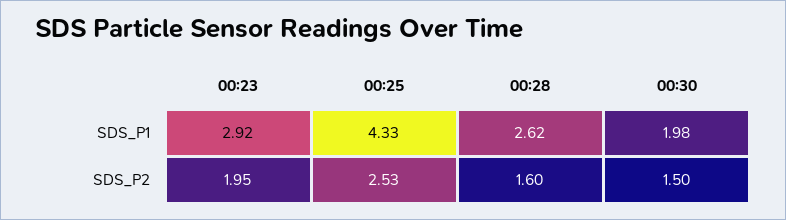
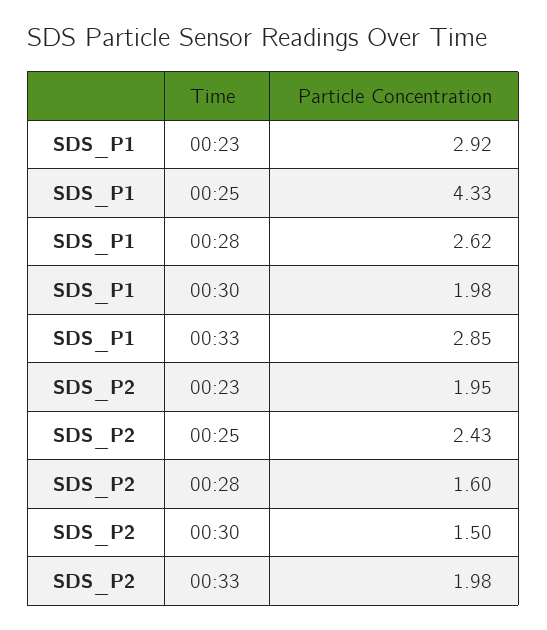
00:25, SDS_P2: 2.53 -> 2.43
00:33, SDS_P1: none -> 2.85
00:33, SDS_P2: none -> 1.98

